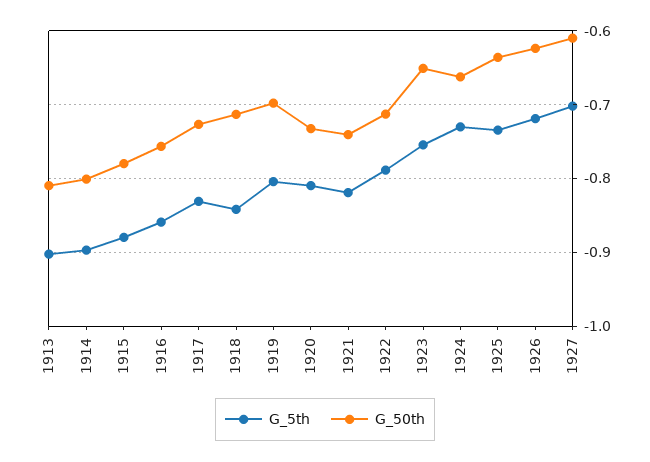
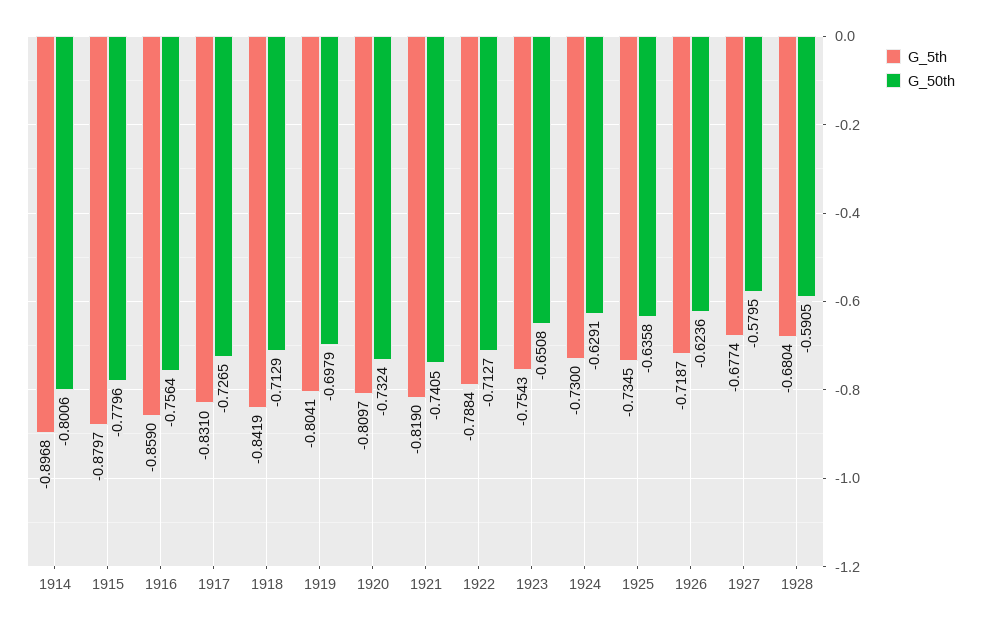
G_5th, 1913: -0.9 -> none
G_50th, 1913: -0.81 -> none
G_50th, 1924: -0.66 -> -0.6291
G_5th, 1927: -0.7 -> -0.6774
G_50th, 1927: -0.61 -> -0.5795
G_5th, 1928: none -> -0.6804
G_50th, 1928: none -> -0.5905

